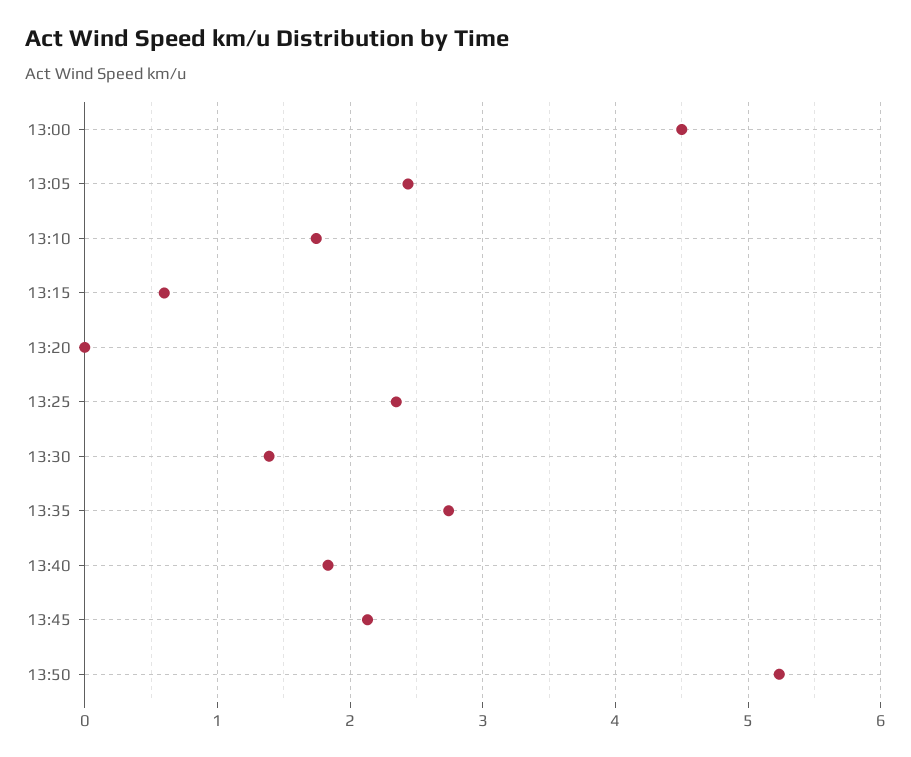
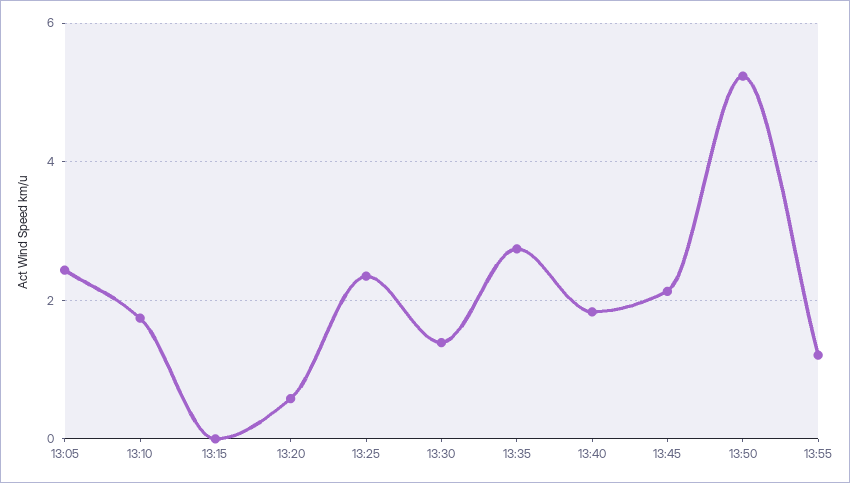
13:00: 4.5 -> none
13:15: 0.6 -> 0
13:20: 0 -> 0.6
13:55: none -> 1.2

